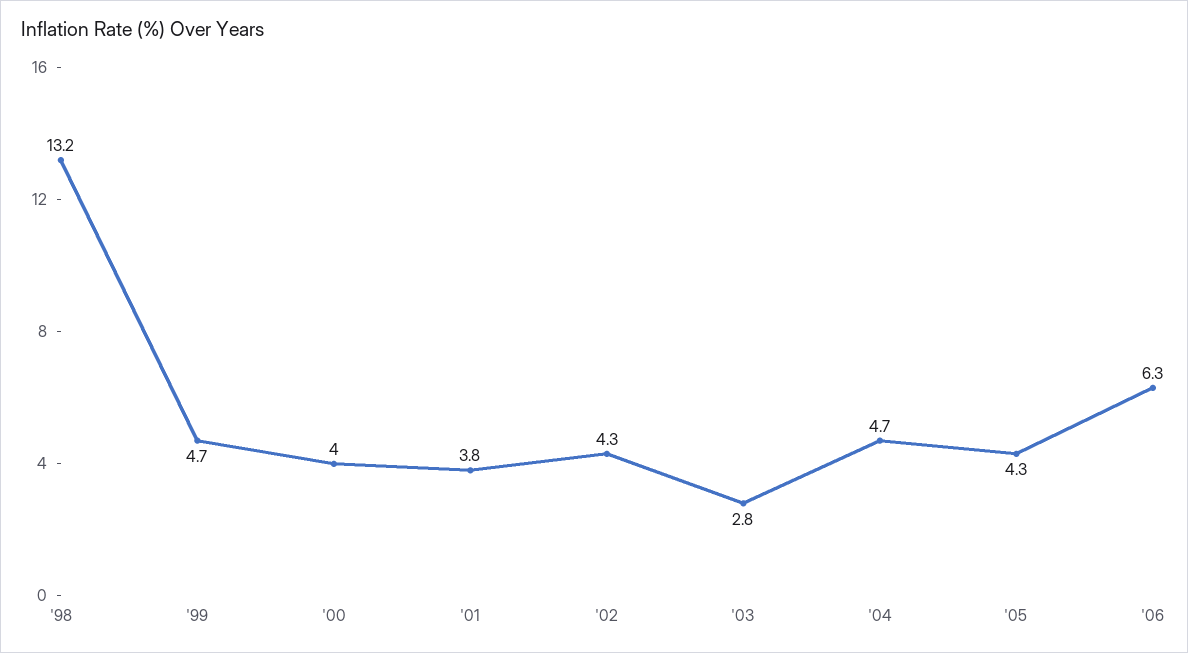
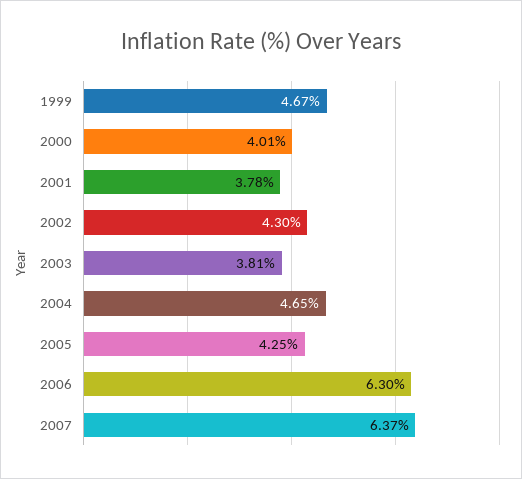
'98: 13.2 -> none
'03: 2.8 -> 3.81
2007: none -> 6.37

